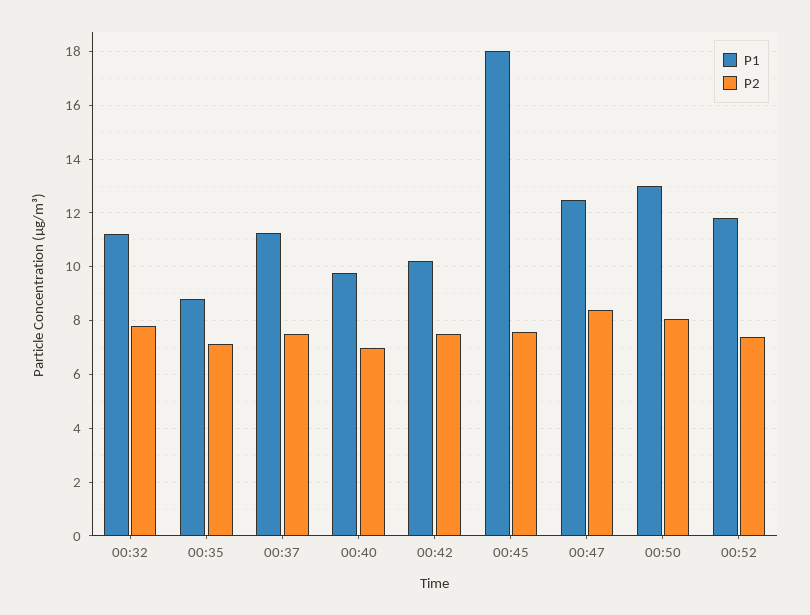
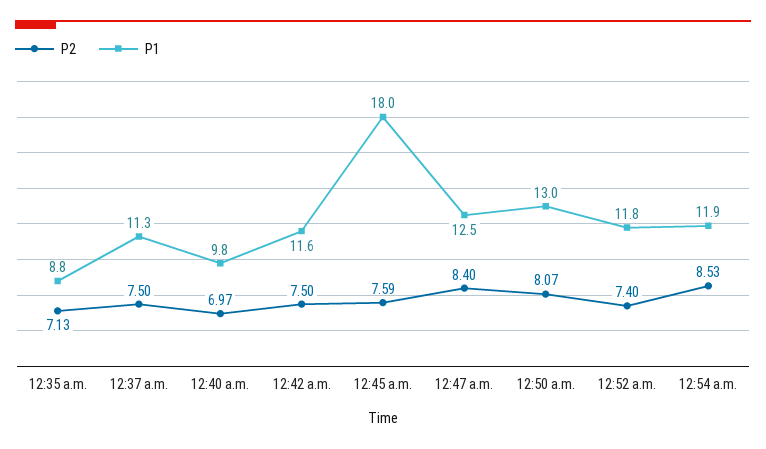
P1, 00:32: 11.25 -> none
P2, 00:32: 7.75 -> none
P1, 00:42: 10.25 -> 11.6
P2, 12:54 a.m.: none -> 8.53
P1, 12:54 a.m.: none -> 11.9

